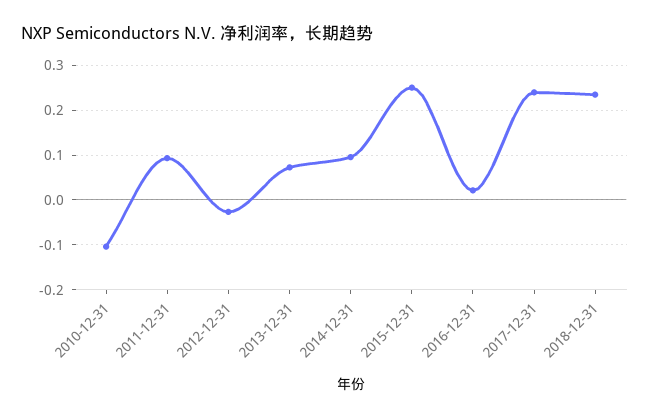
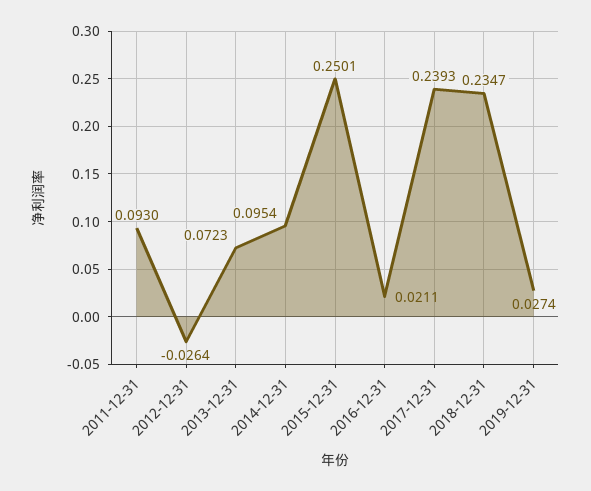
2010-12-31: -0.1 -> none
2019-12-31: none -> 0.0274

